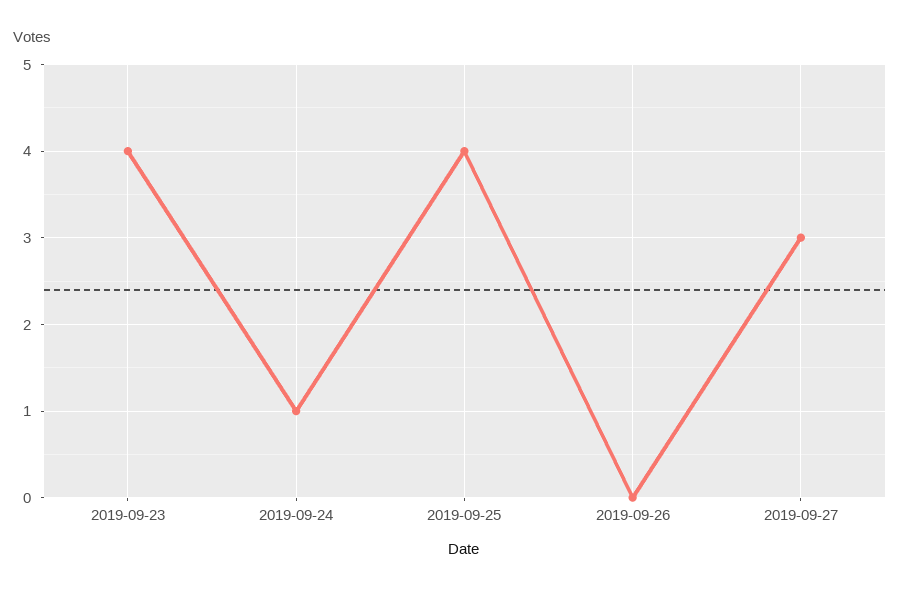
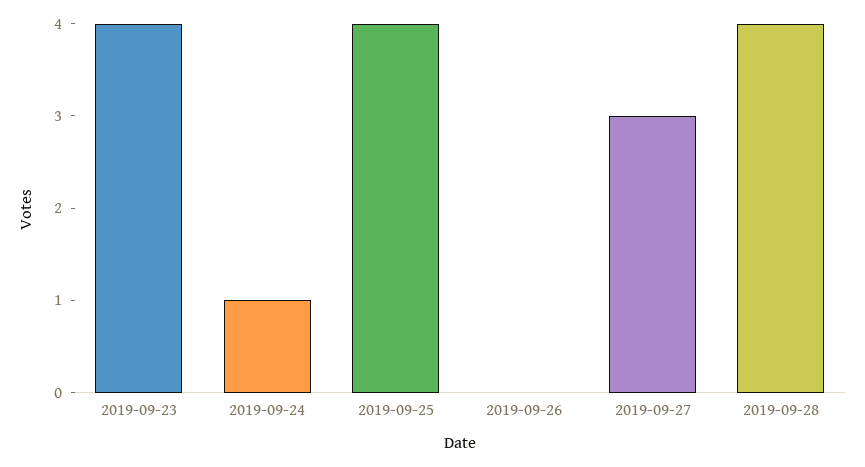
2019-09-28: none -> 4

